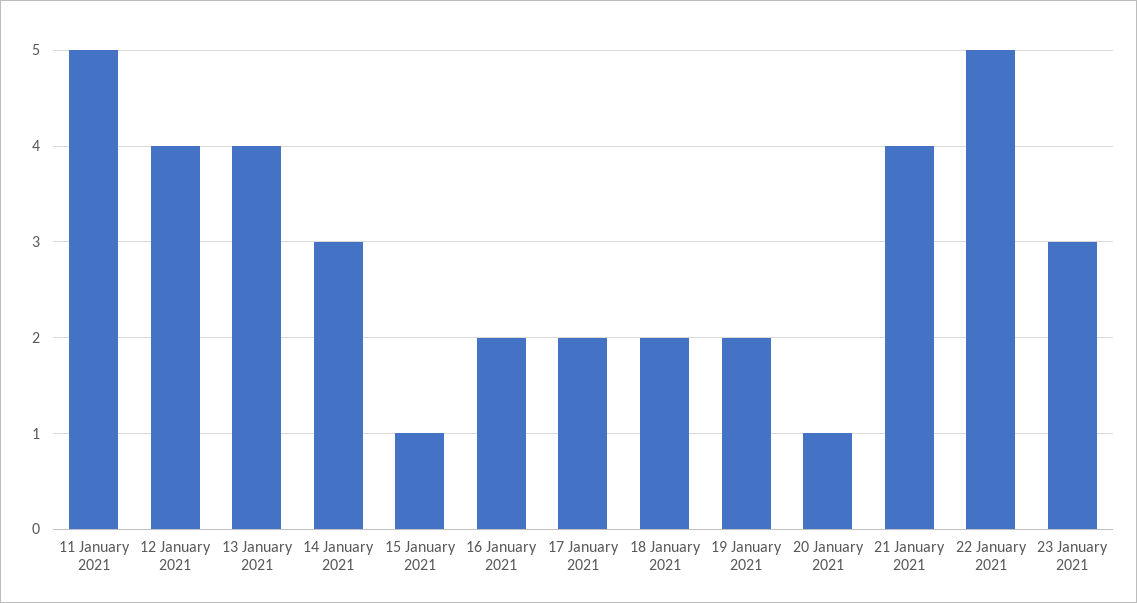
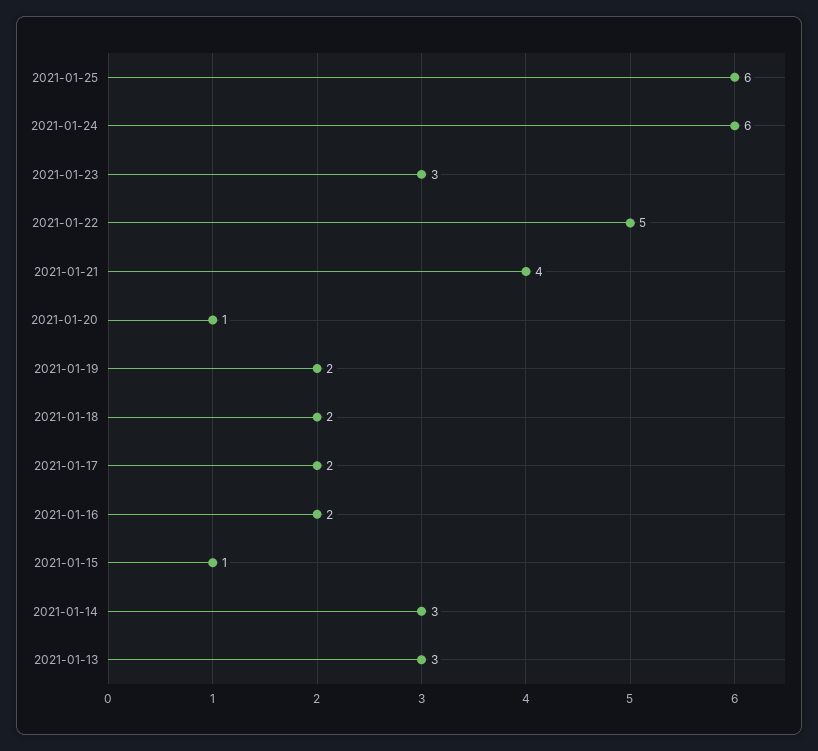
11 January 2021: 5 -> none
12 January 2021: 4 -> none
13 January 2021: 4 -> 3
2021-01-25: none -> 6
2021-01-24: none -> 6

